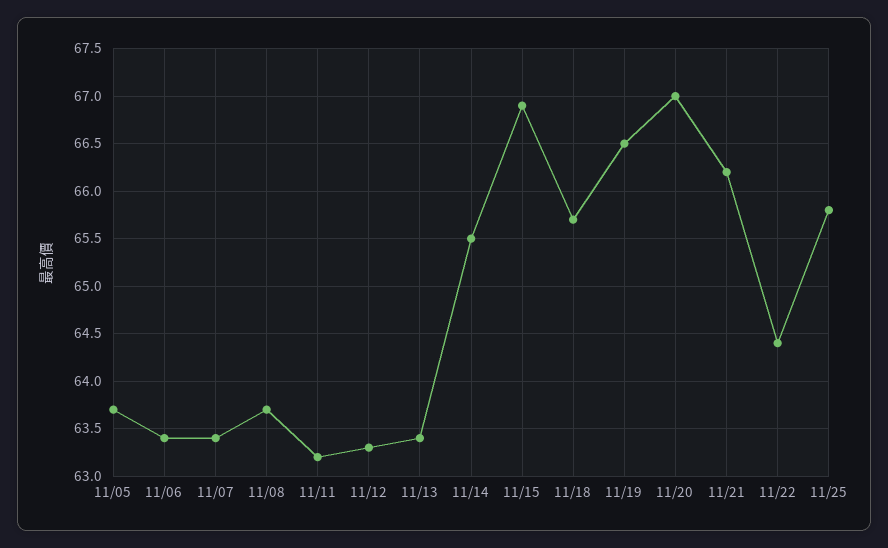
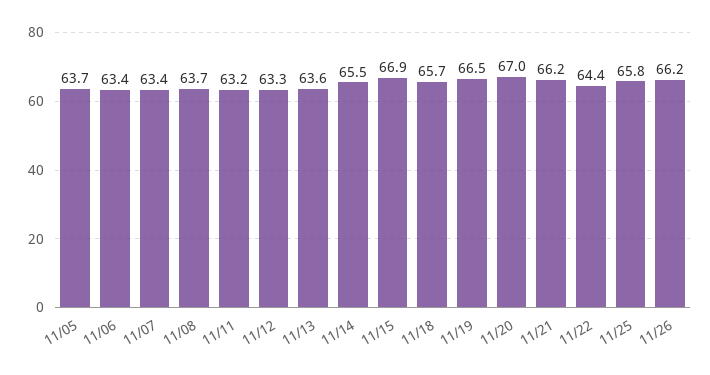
11/13: 63.4 -> 63.6
11/26: none -> 66.2

